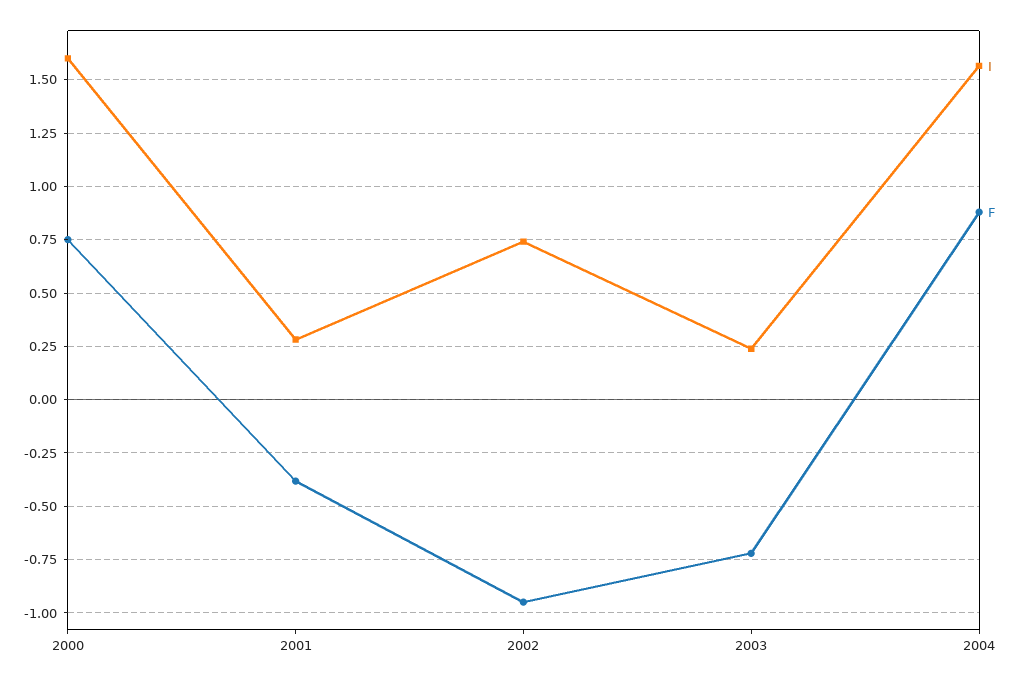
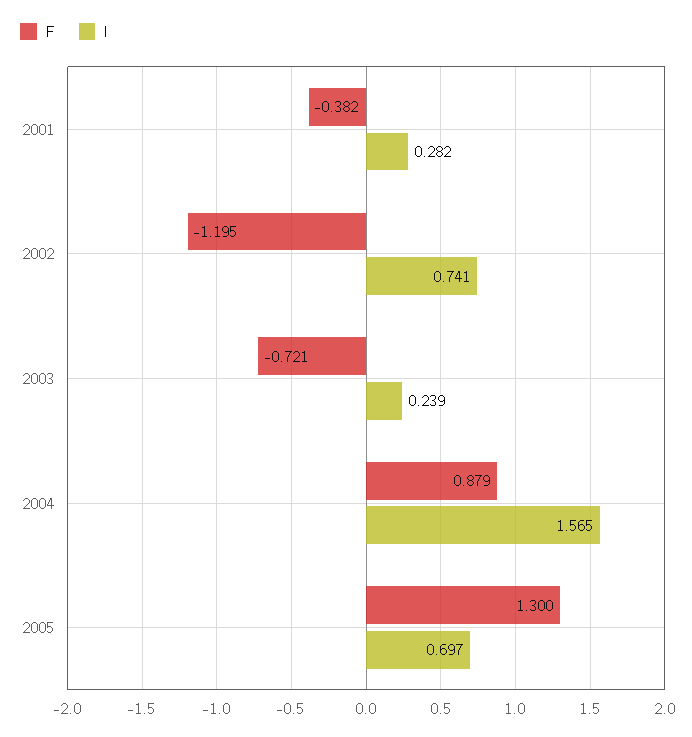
I, 2000: 1.6 -> none
F, 2000: 0.75 -> none
F, 2002: -0.95 -> -1.195
F, 2005: none -> 1.3
I, 2005: none -> 0.697

